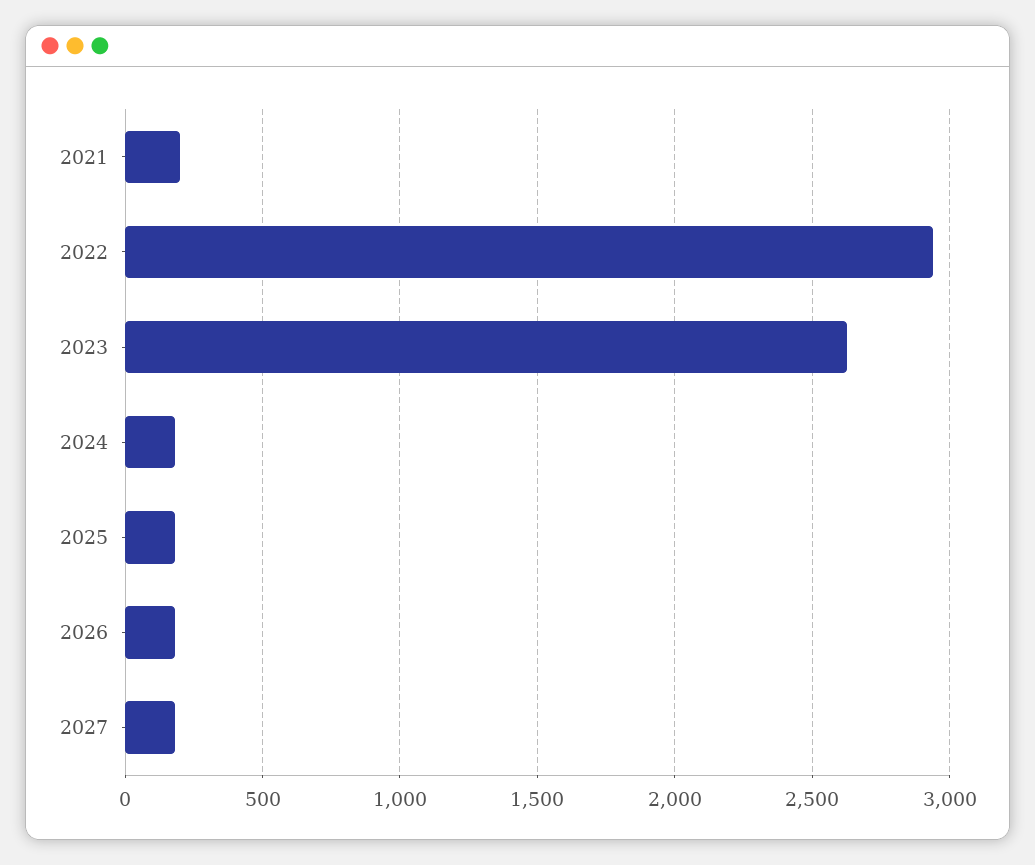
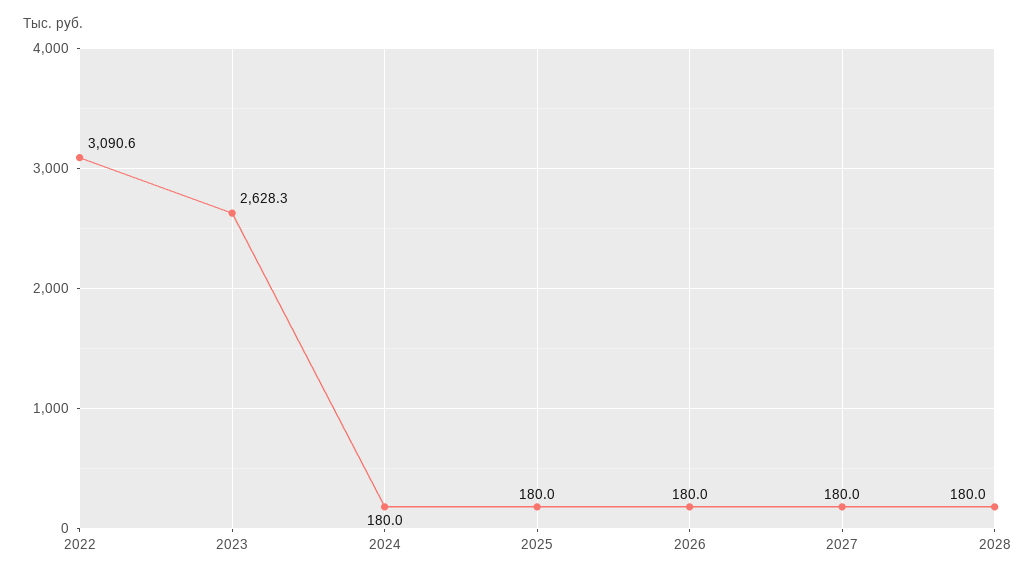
2021: 200 -> none
2022: 2950 -> 3090.6
2028: none -> 180

